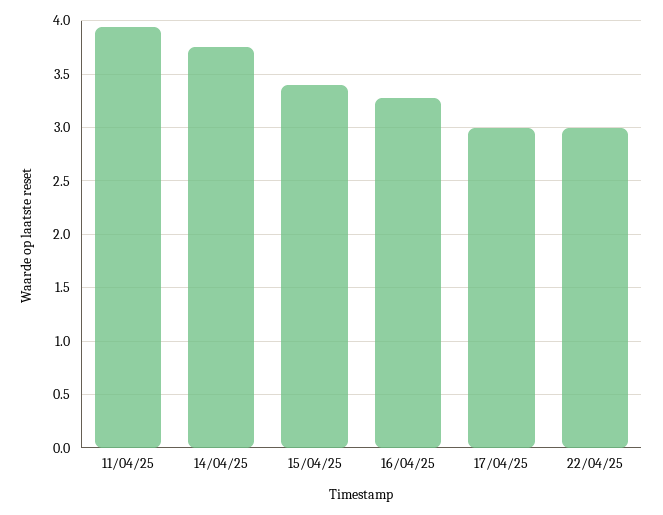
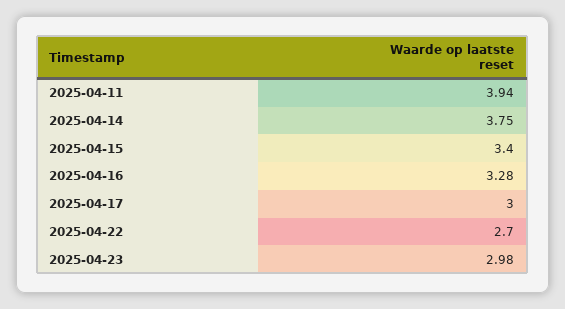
22/04/25: 3 -> 2.7
2025-04-23: none -> 2.98

